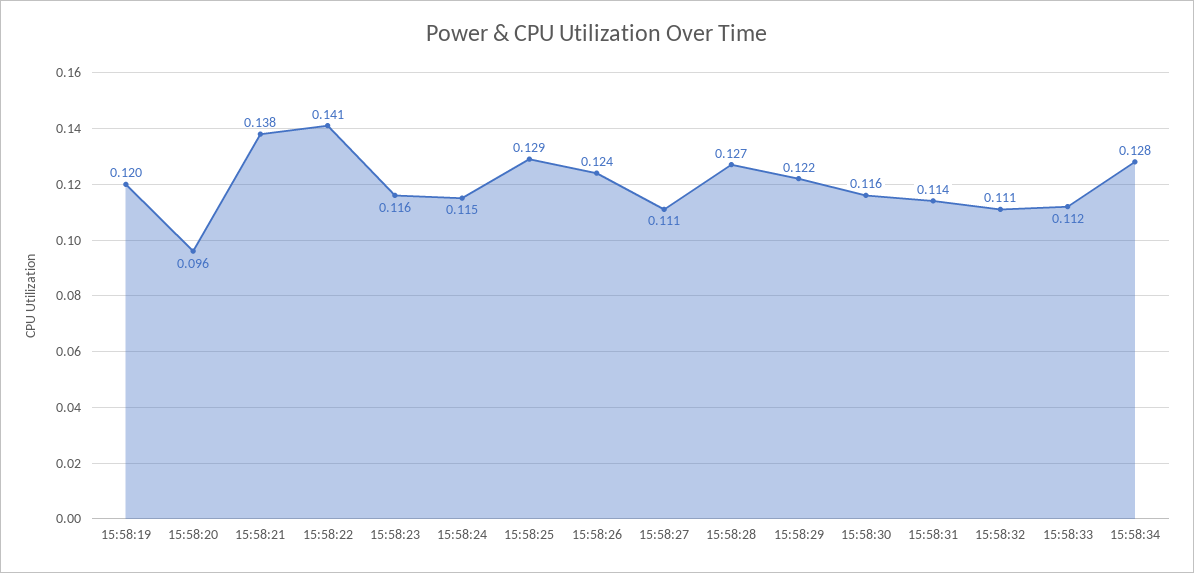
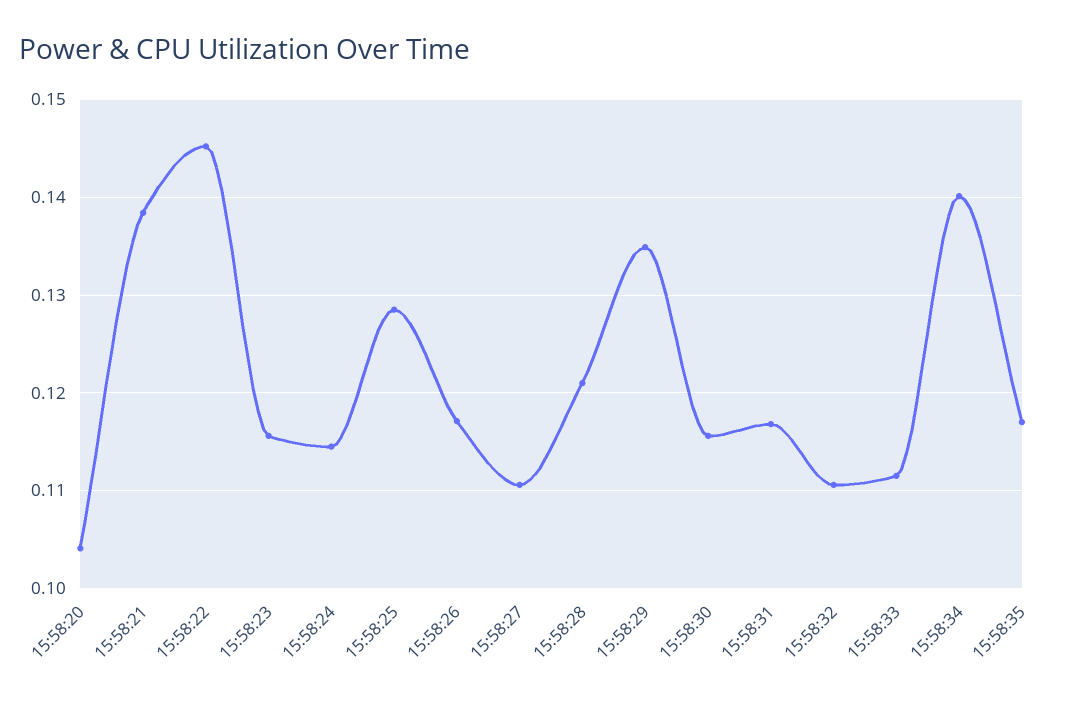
15:58:19: 0.12 -> none
15:58:20: 0.096 -> 0.104
15:58:22: 0.141 -> 0.145
15:58:26: 0.124 -> 0.117
15:58:28: 0.127 -> 0.121
15:58:29: 0.122 -> 0.135
15:58:31: 0.114 -> 0.117
15:58:34: 0.128 -> 0.14
15:58:35: none -> 0.117

